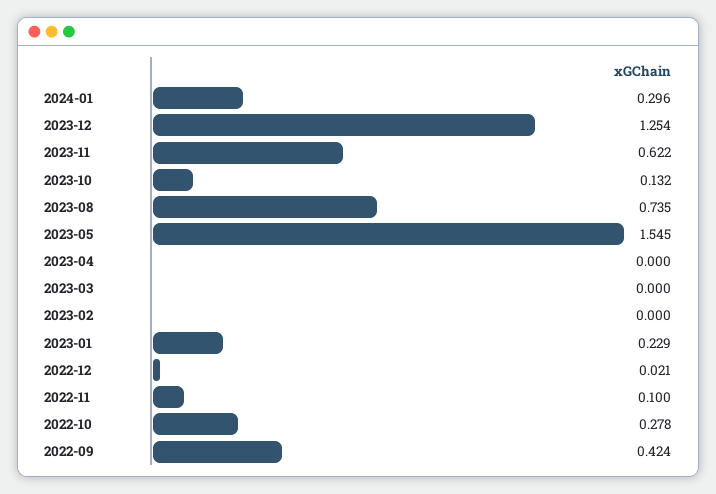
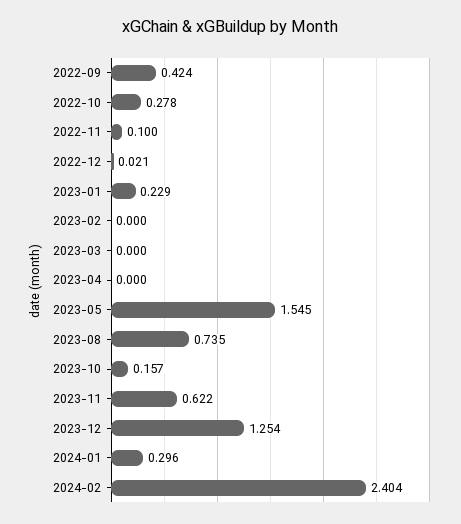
2023-10: 0.132 -> 0.157
2024-02: none -> 2.404

